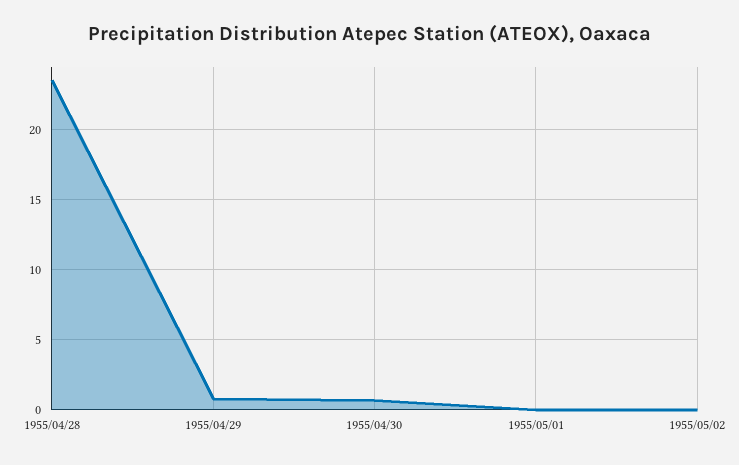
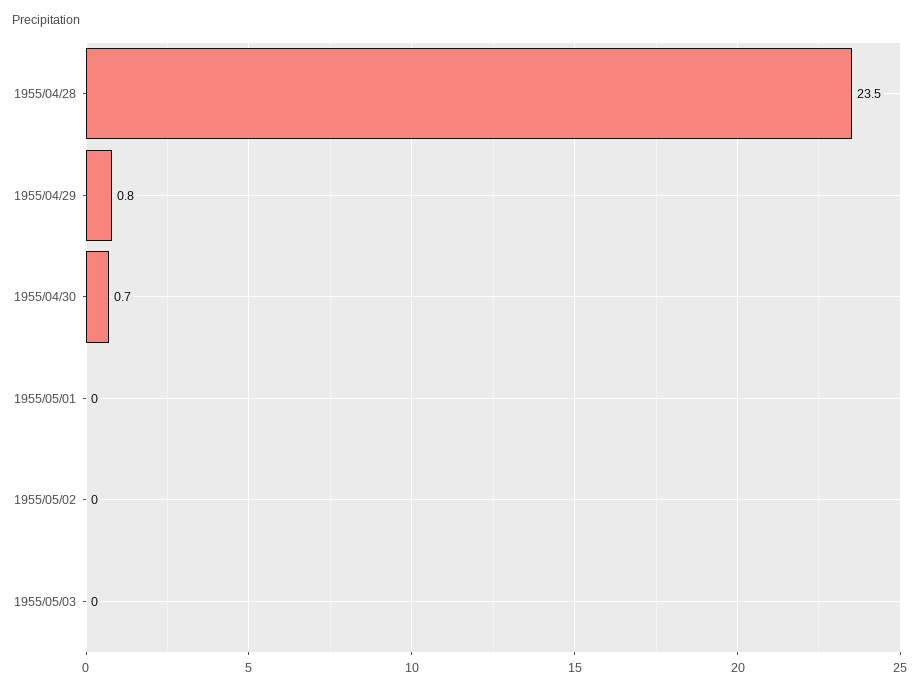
1955/05/03: none -> 0

